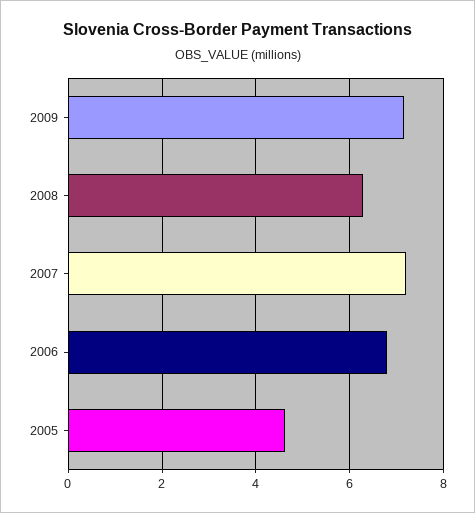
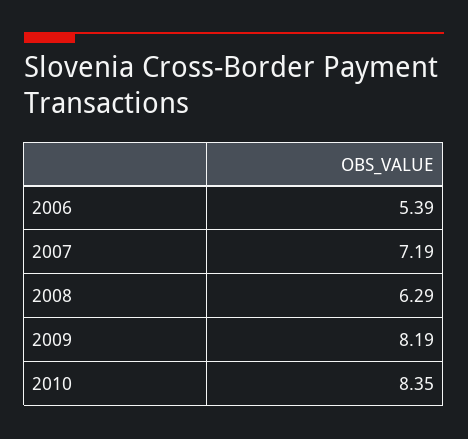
2009: 7.2 -> 8.19
2006: 6.8 -> 5.39
2005: 4.6 -> none
2010: none -> 8.35

